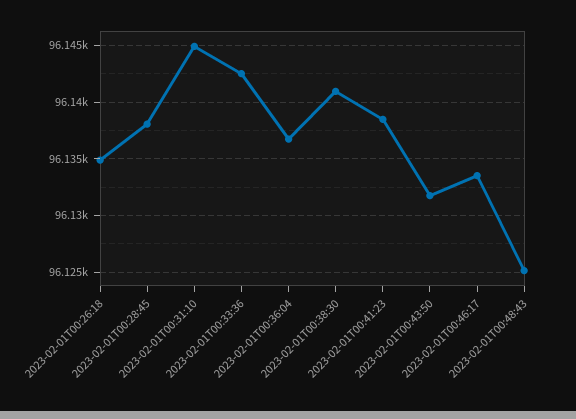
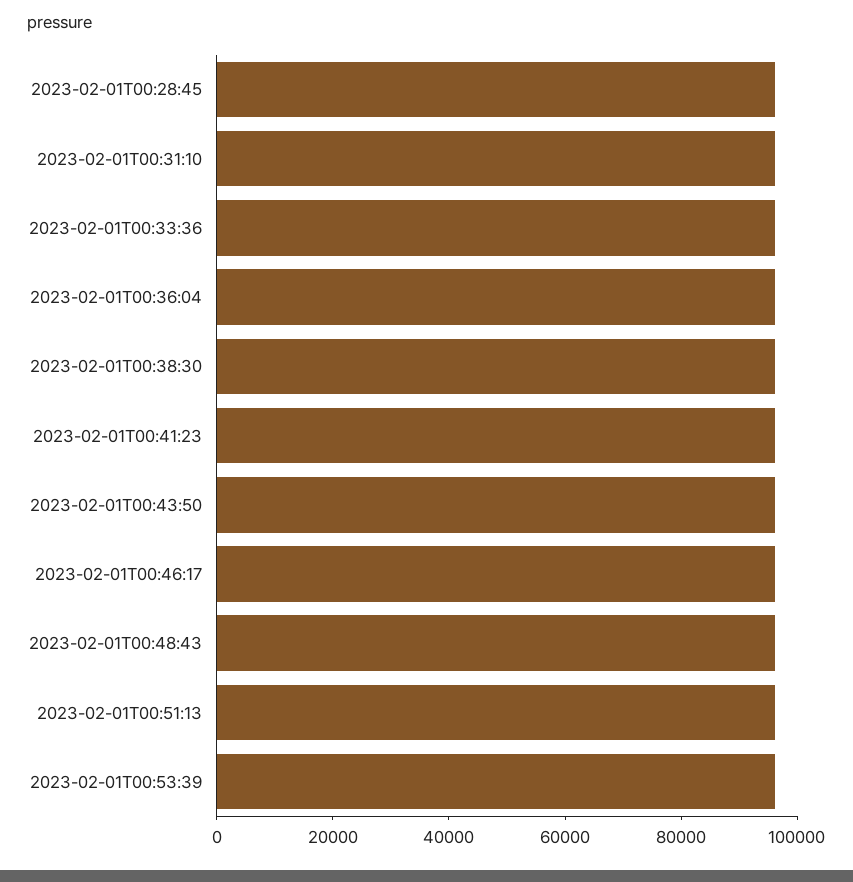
2023-02-01T00:26:18: 96135 -> none
2023-02-01T00:51:13: none -> 95000
2023-02-01T00:53:39: none -> 95000

